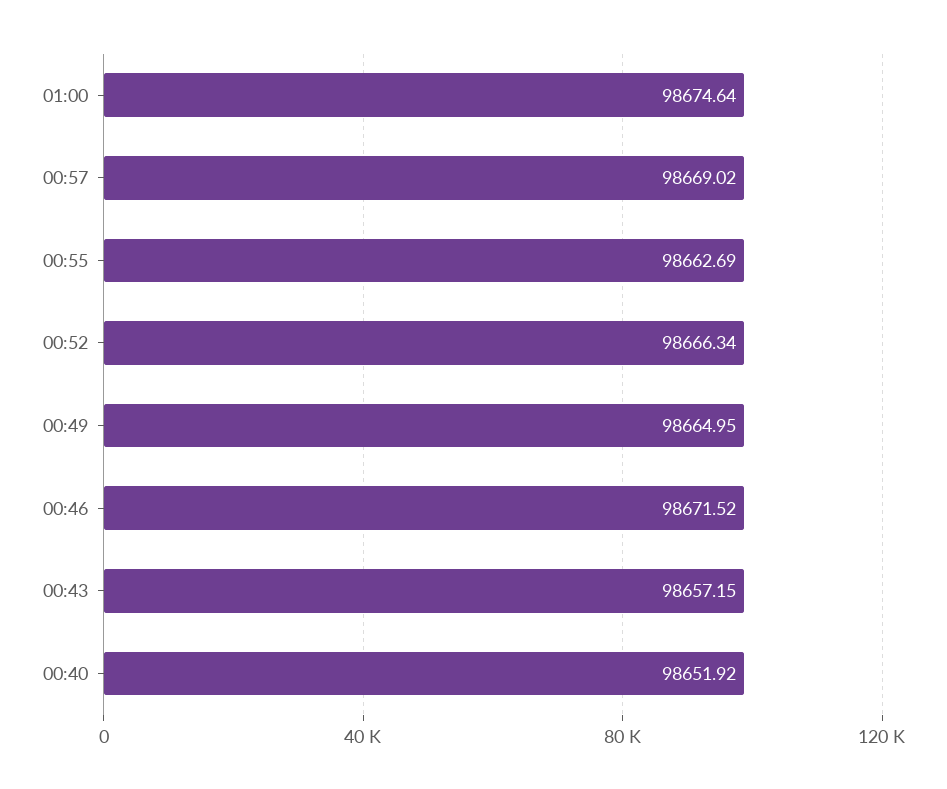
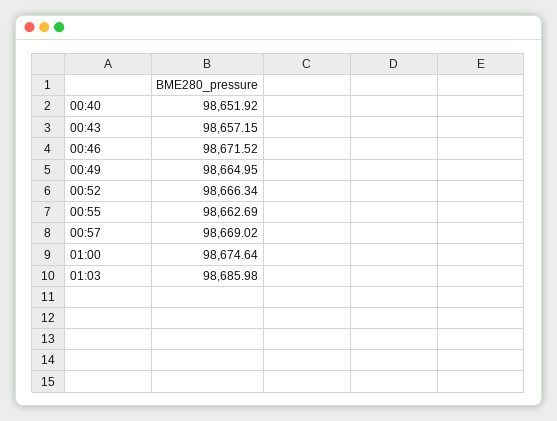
01:03: none -> 98685.98

